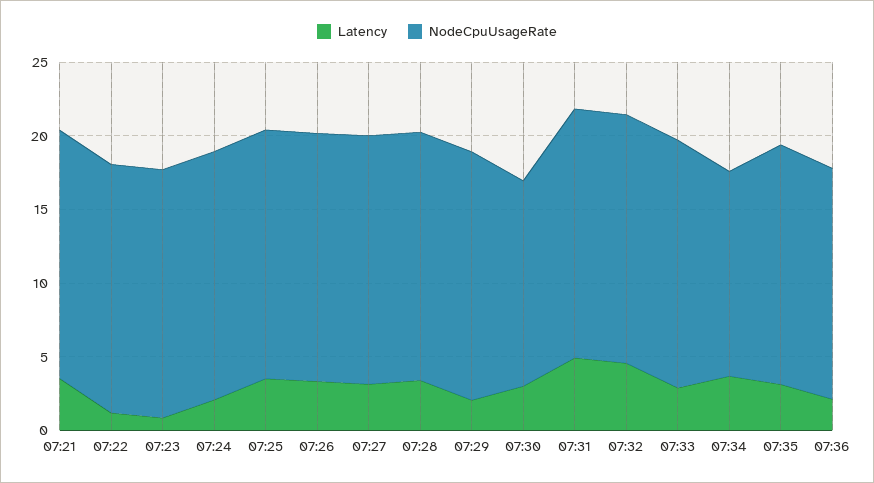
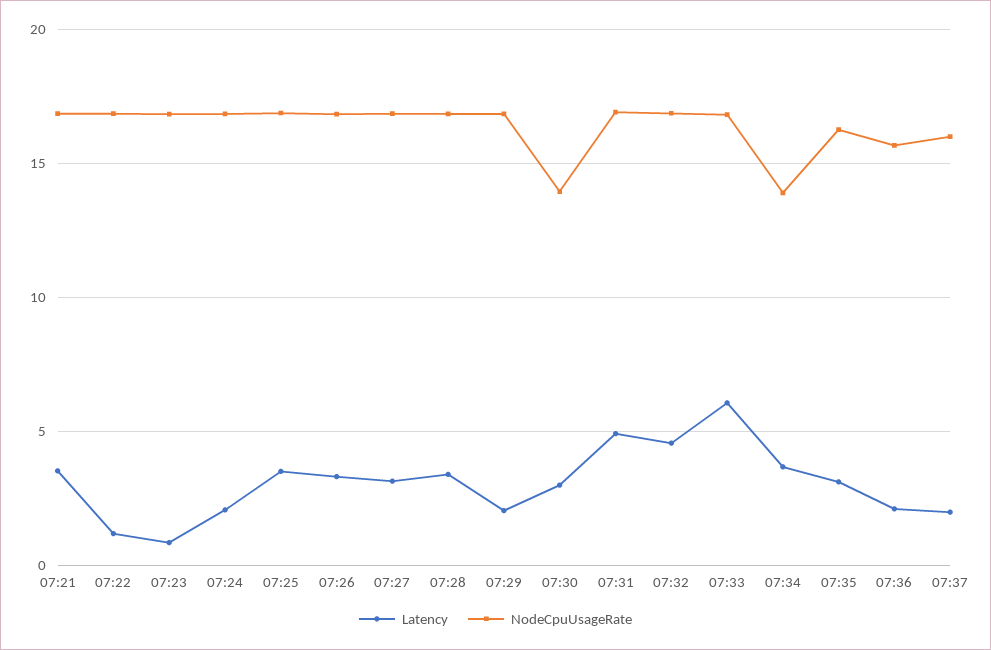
Latency, 07:33: 3 -> 6
Latency, 07:37: none -> 2
NodeCpuUsageRate, 07:37: none -> 16

